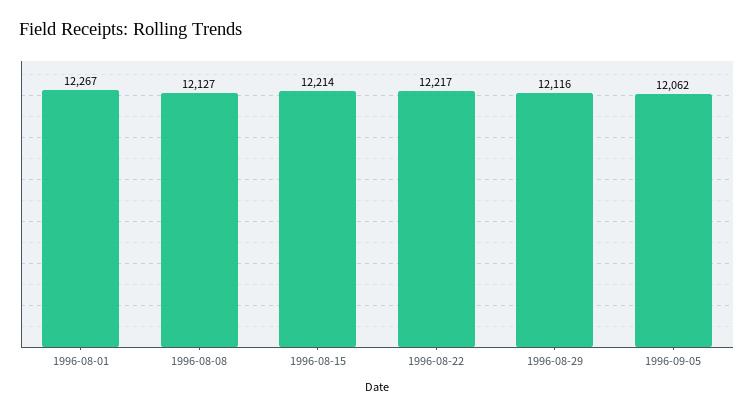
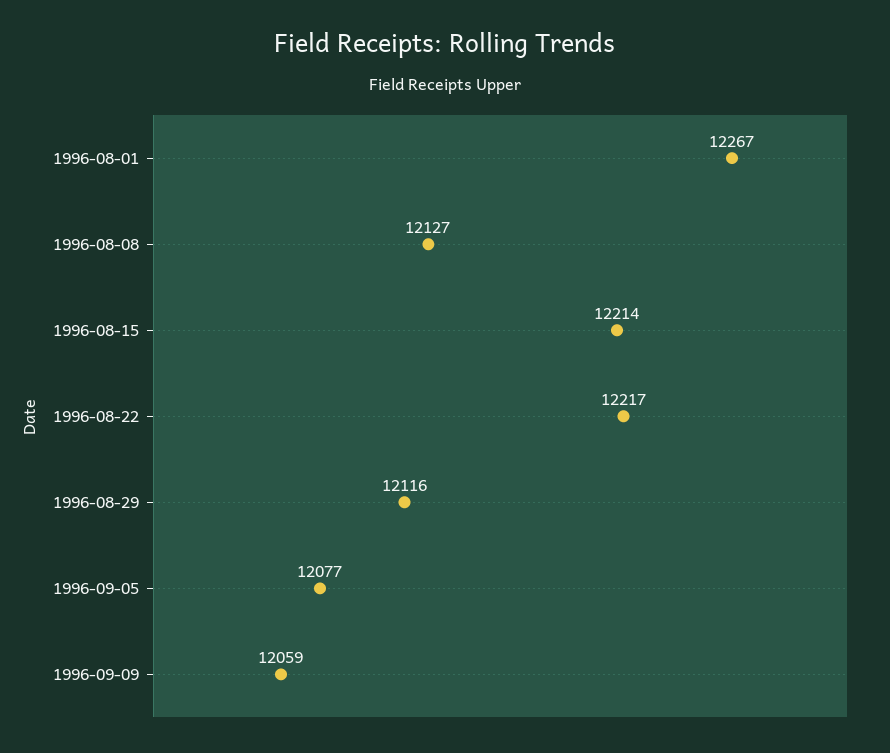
1996-09-05: 12062 -> 12077
1996-09-09: none -> 12059

